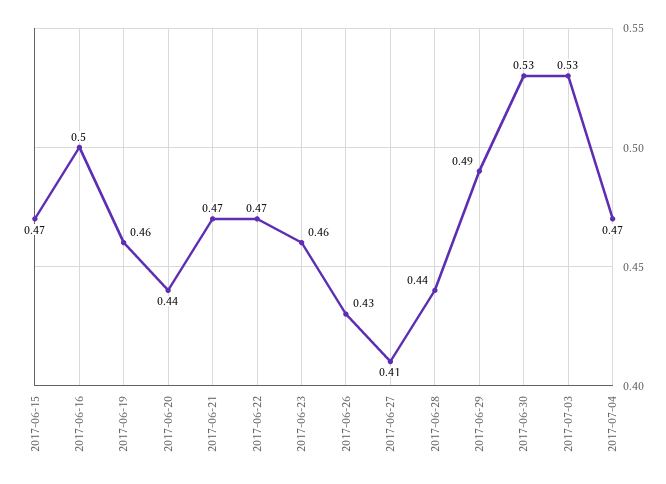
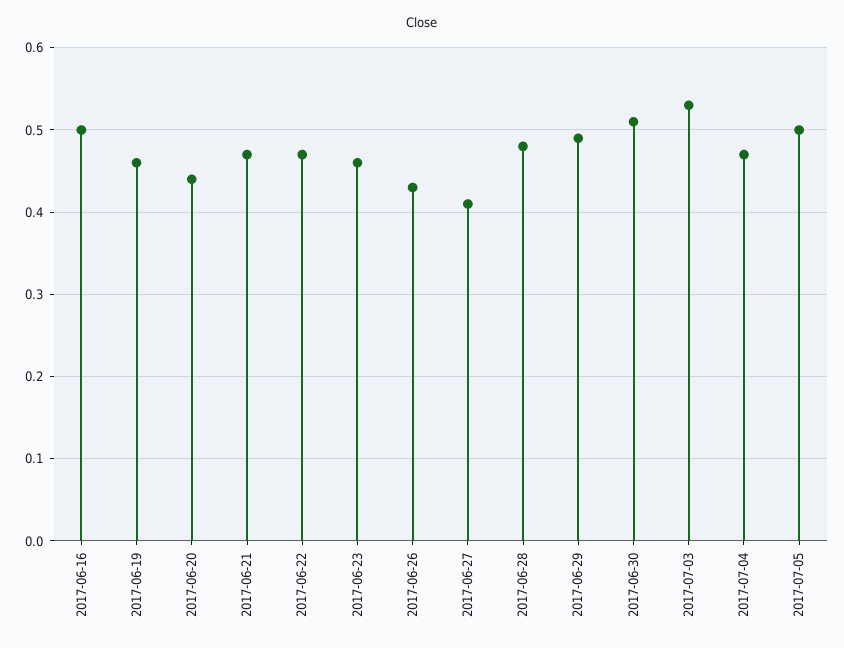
2017-06-15: 0.47 -> none
2017-06-28: 0.44 -> 0.48
2017-06-30: 0.53 -> 0.51
2017-07-05: none -> 0.5

